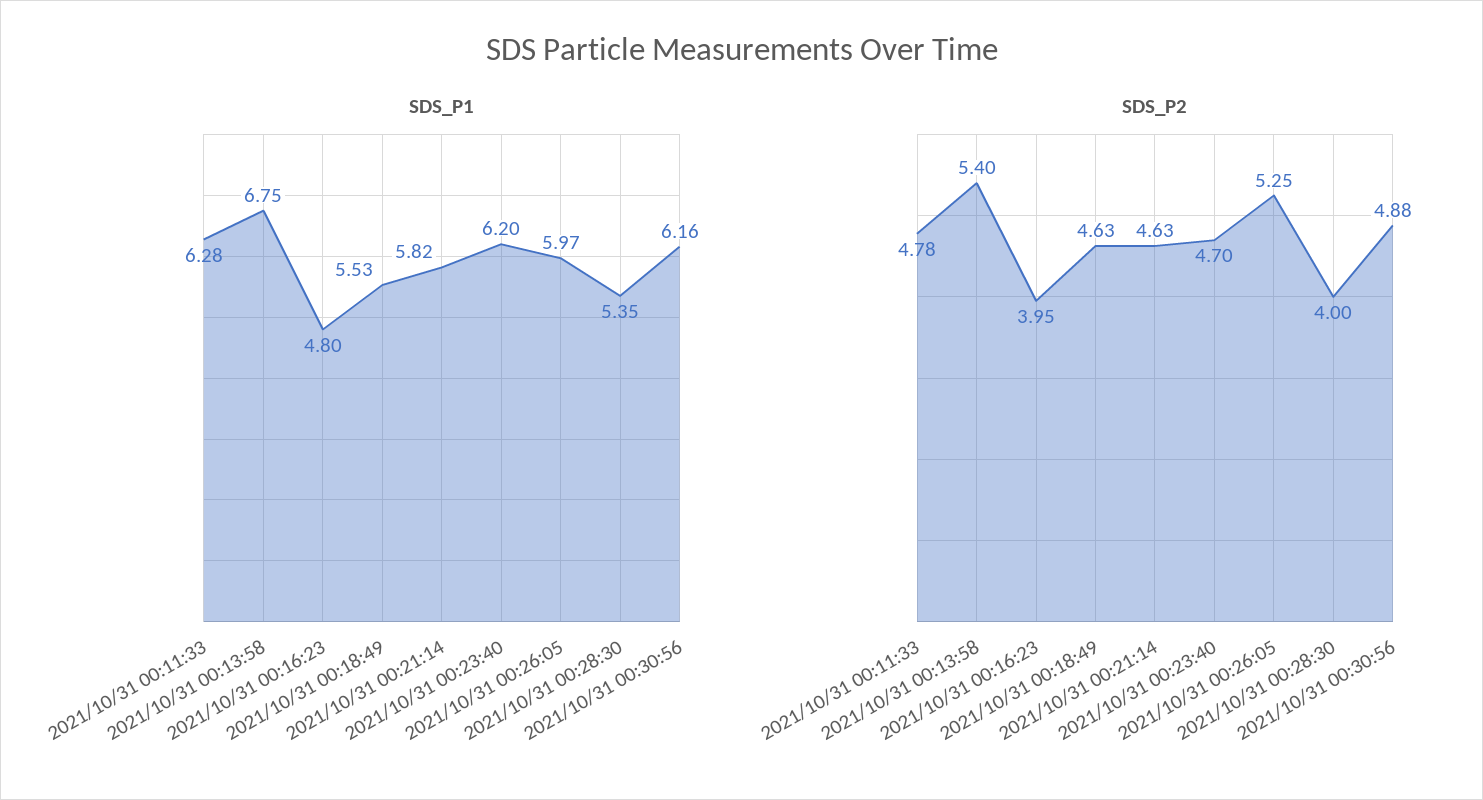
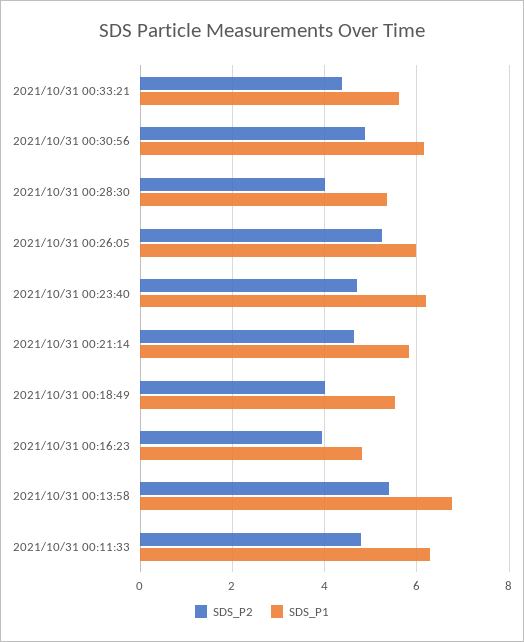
SDS_P2, 2021/10/31 00:18:49: 4.63 -> 4
SDS_P2, 2021/10/31 00:33:21: none -> 4.4
SDS_P1, 2021/10/31 00:33:21: none -> 5.6

